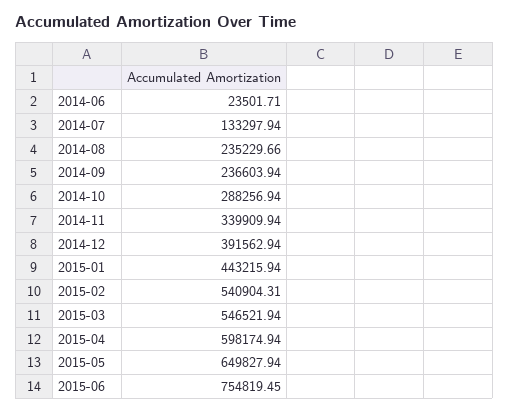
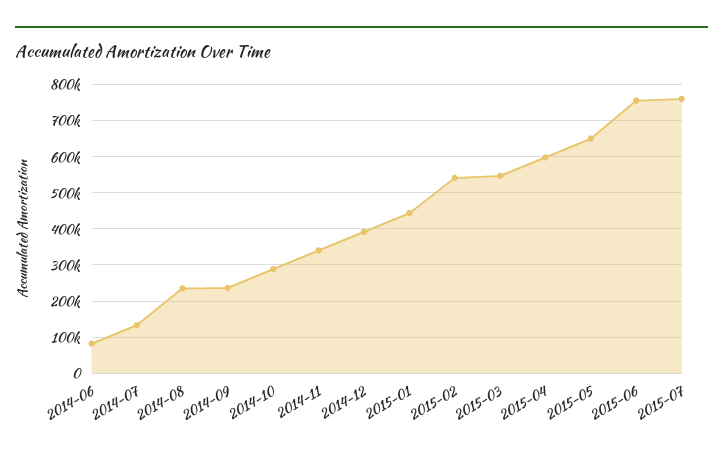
2014-06: 23501.71 -> 80000
2015-07: none -> 760000

